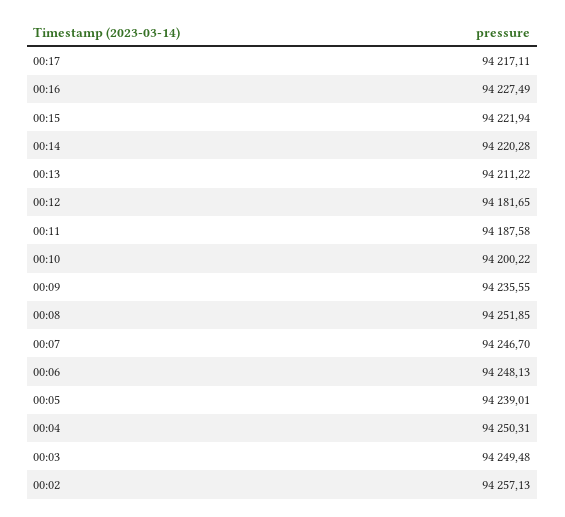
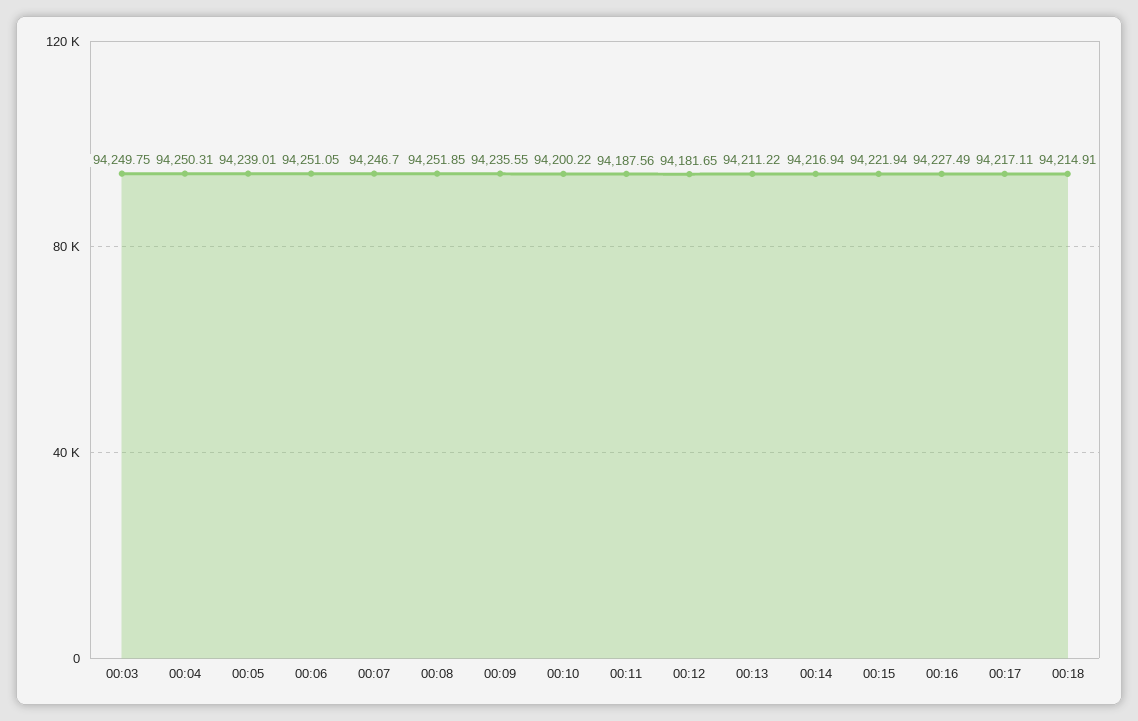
00:14: 94220.28 -> 94216.94
00:11: 94187.58 -> 94187.56
00:06: 94248.13 -> 94251.05
00:03: 94249.48 -> 94249.75
00:02: 94257.13 -> none
00:18: none -> 94214.91

